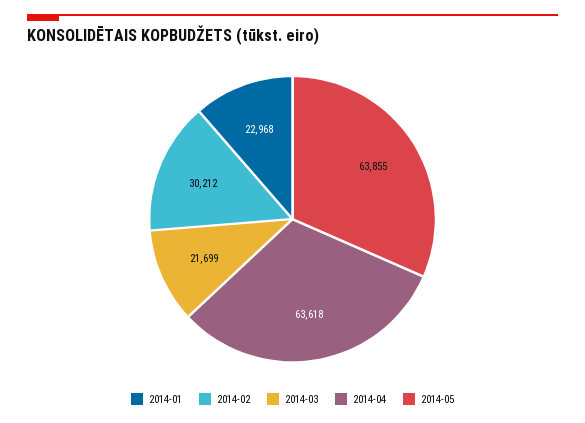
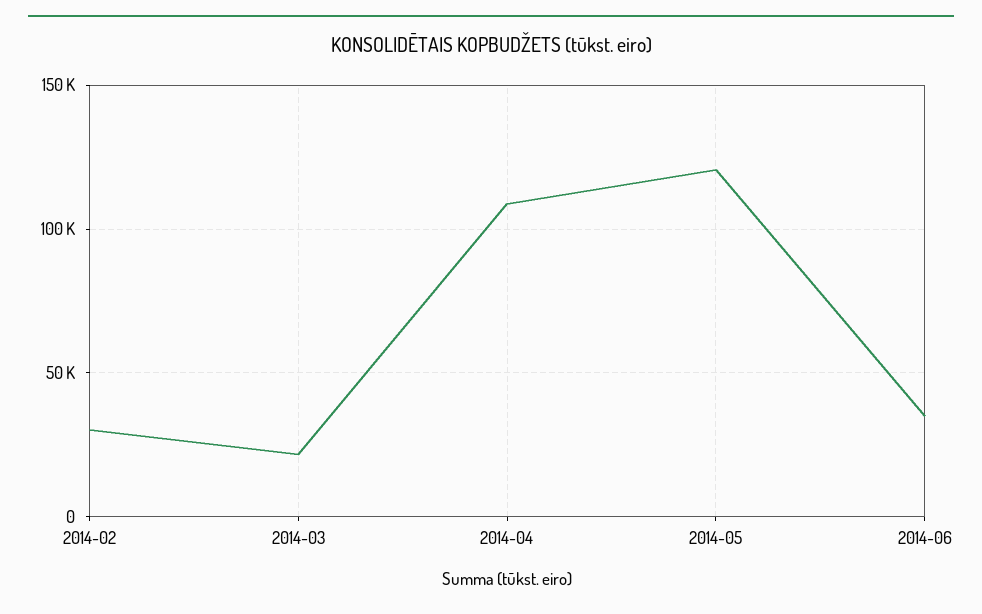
2014-01: 22968 -> none
2014-04: 63618 -> 110000
2014-05: 63855 -> 120000
2014-06: none -> 35000

